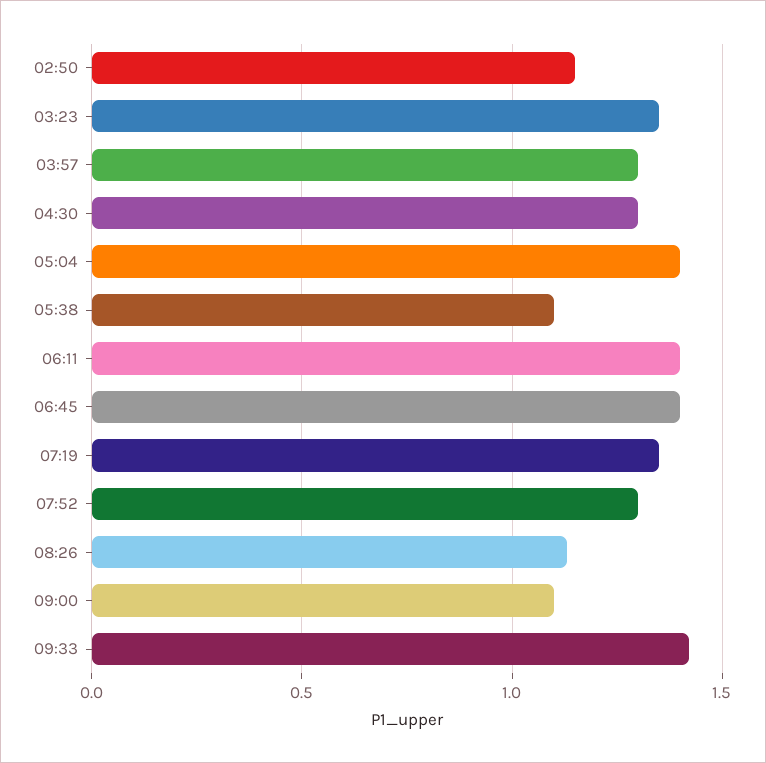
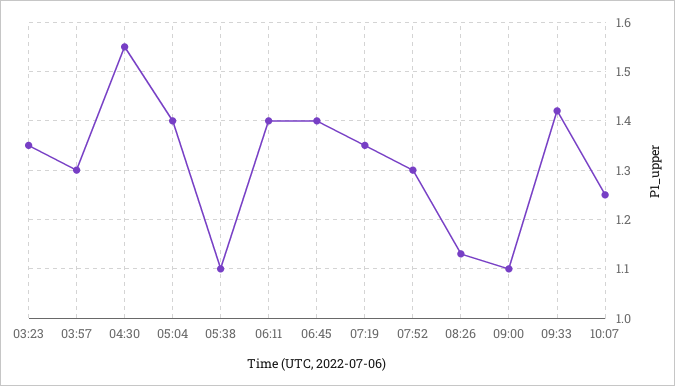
02:50: 1.15 -> none
04:30: 1.3 -> 1.55
10:07: none -> 1.25

